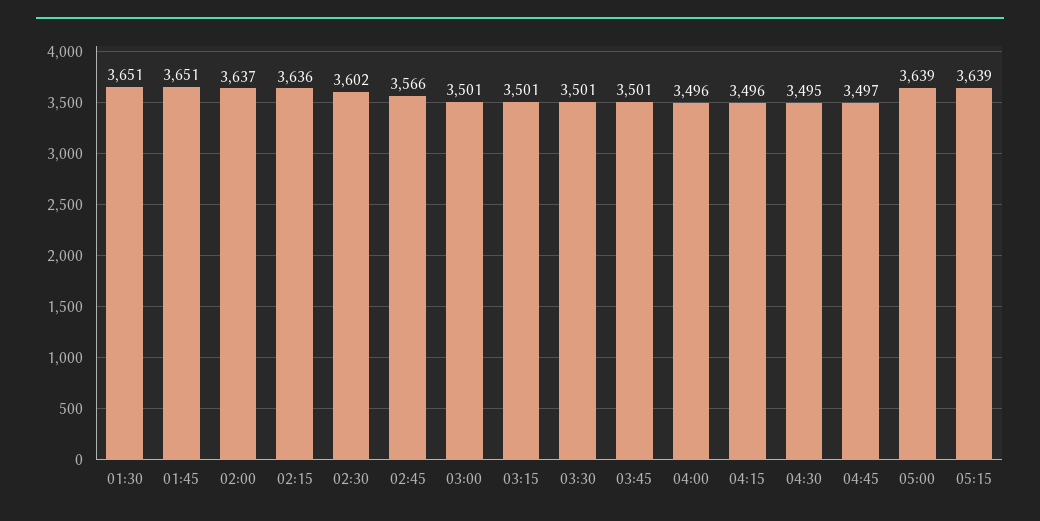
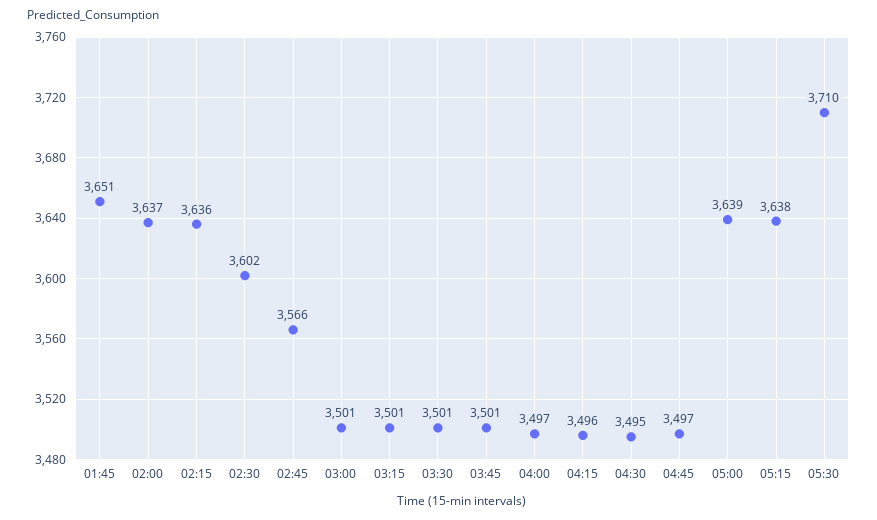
01:30: 3651 -> none
04:00: 3496 -> 3497
05:15: 3639 -> 3638
05:30: none -> 3710

